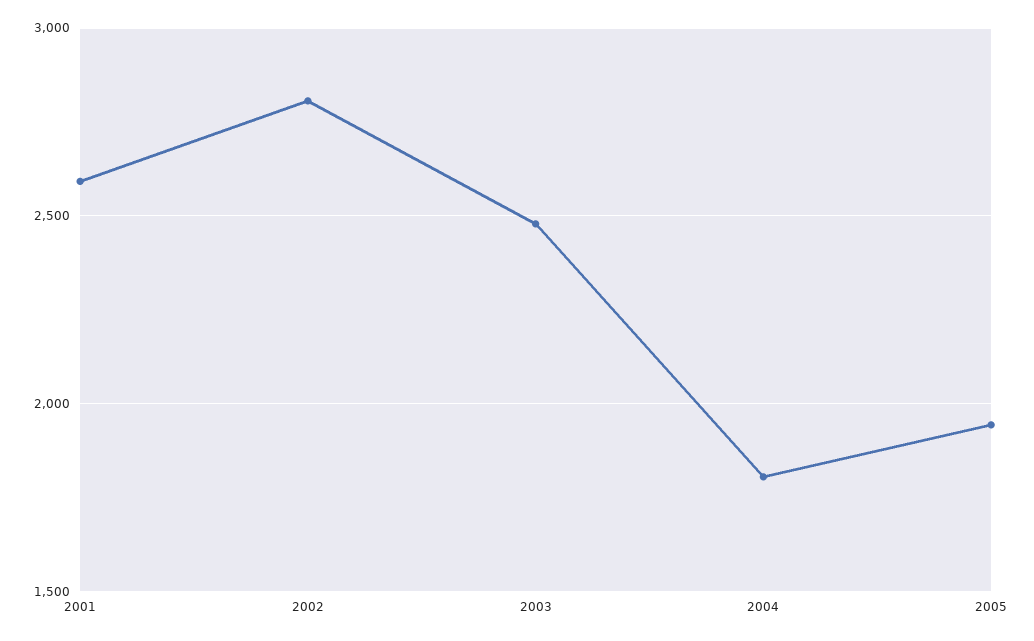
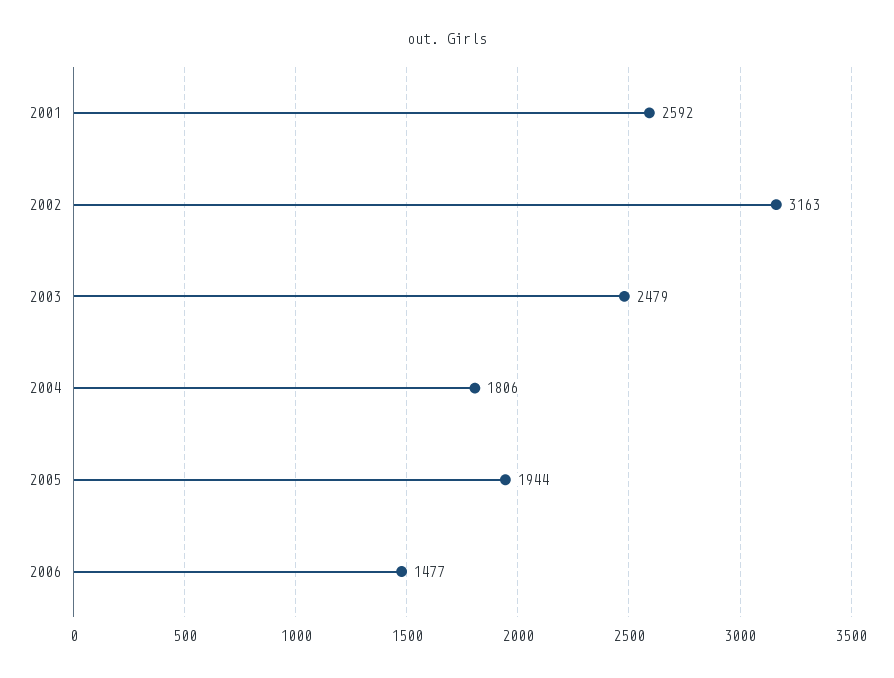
2002: 2800 -> 3163
2006: none -> 1477

